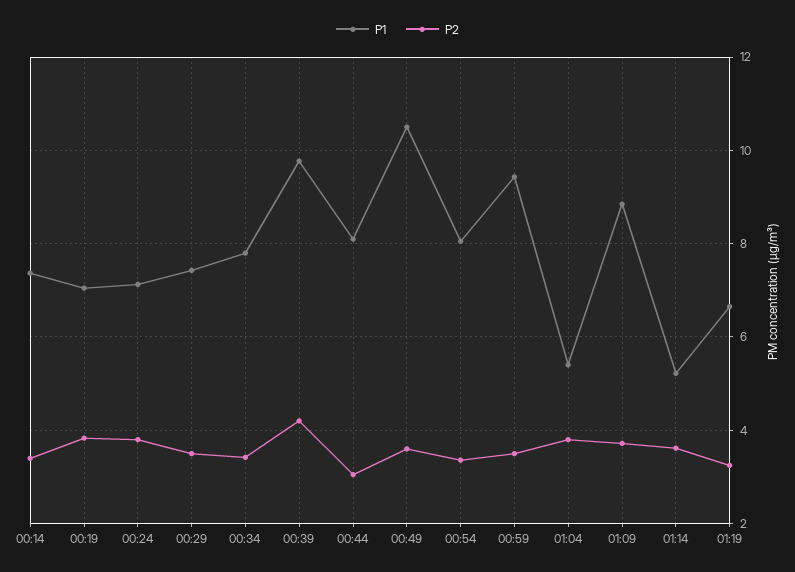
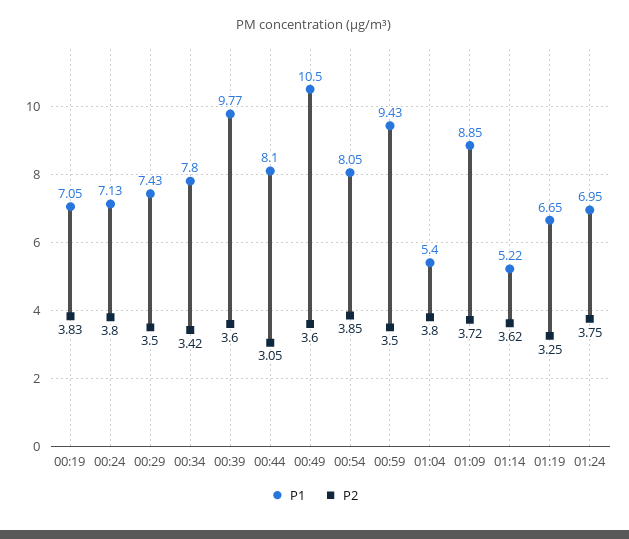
P1, 00:14: 7.4 -> none
P2, 00:14: 3.4 -> none
P2, 00:39: 4.2 -> 3.6
P2, 00:54: 3.4 -> 3.85
P1, 01:24: none -> 6.95
P2, 01:24: none -> 3.75

